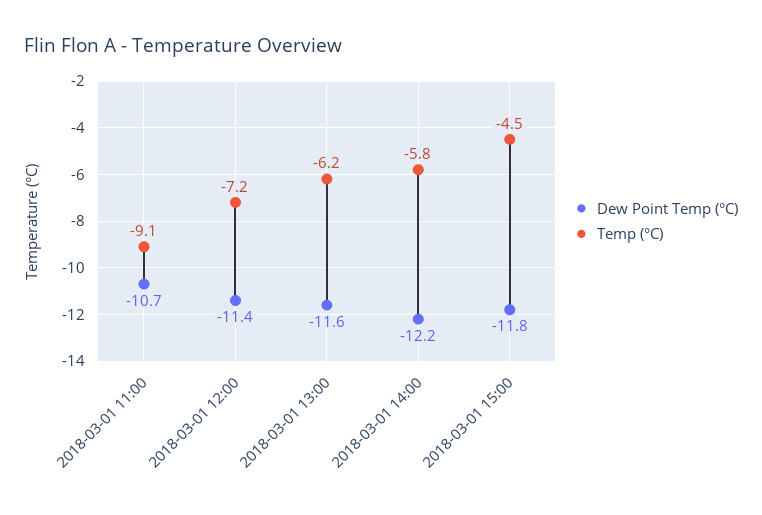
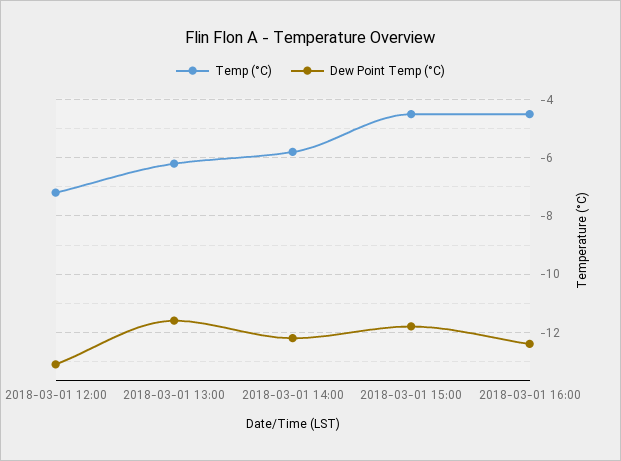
Dew Point Temp (°C), 2018-03-01 11:00: -10.7 -> none
Temp (°C), 2018-03-01 11:00: -9.1 -> none
Dew Point Temp (°C), 2018-03-01 12:00: -11.4 -> -13
Temp (°C), 2018-03-01 16:00: none -> -4.5
Dew Point Temp (°C), 2018-03-01 16:00: none -> -12.5

